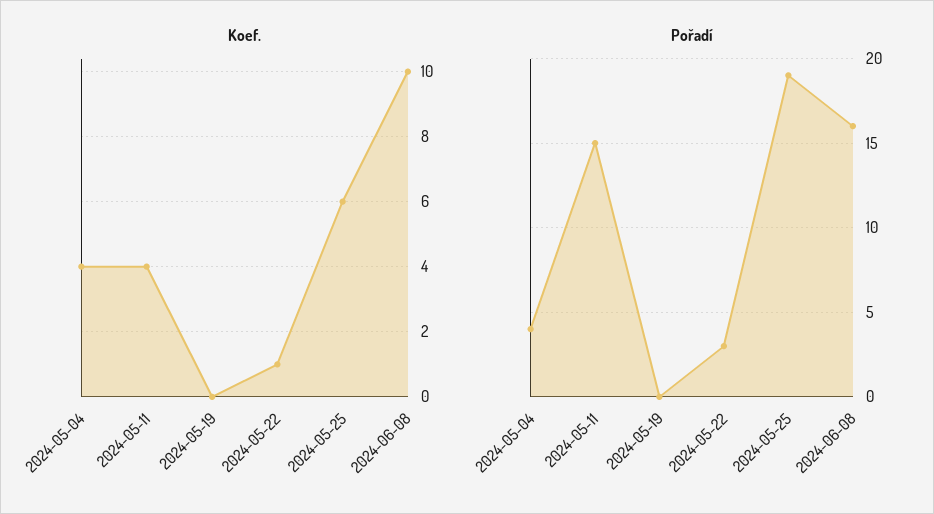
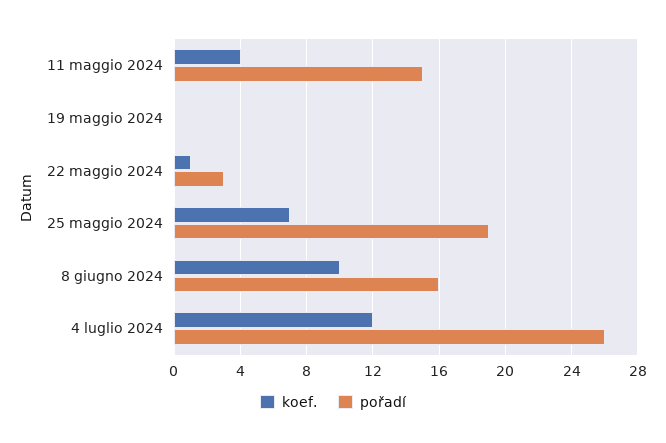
Koef., 2024-05-04: 4 -> none
Koef., 2024-05-25: 6 -> 7
Pořadí, 2024-05-04: 4 -> none
Koef., 4 luglio 2024: none -> 12
Pořadí, 4 luglio 2024: none -> 26

